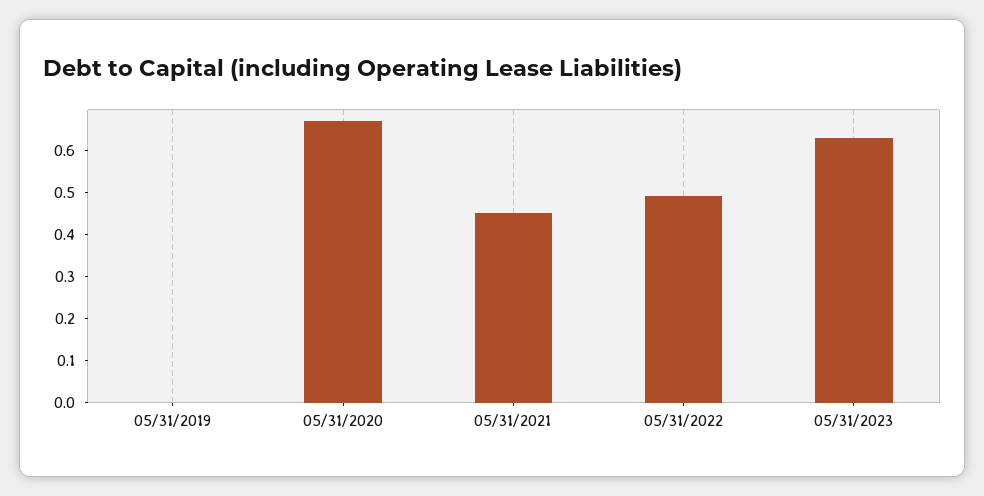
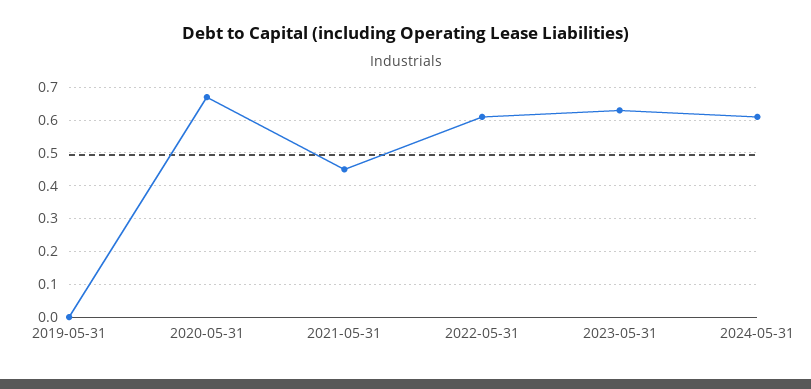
05/31/2022: 0.5 -> 0.6
2024-05-31: none -> 0.6

